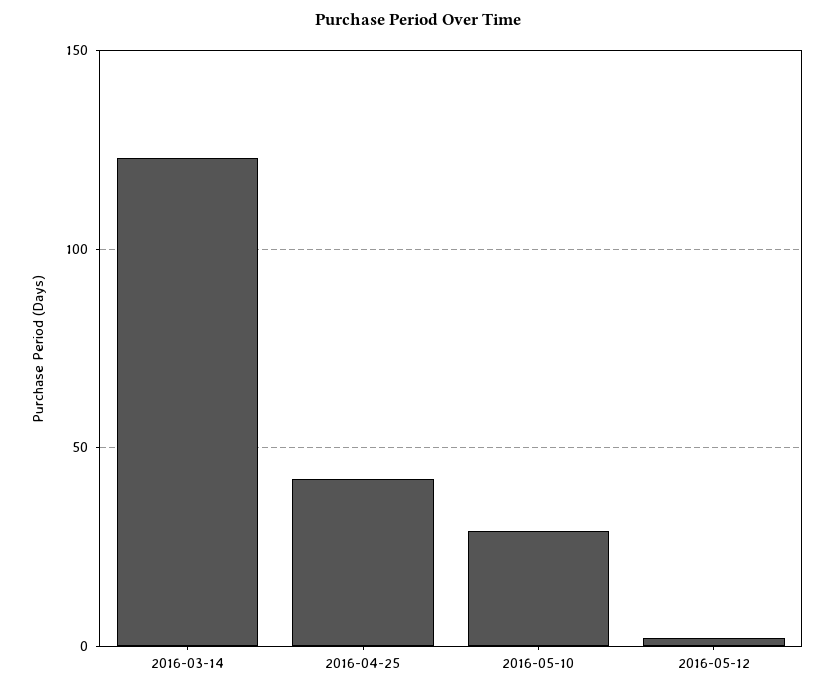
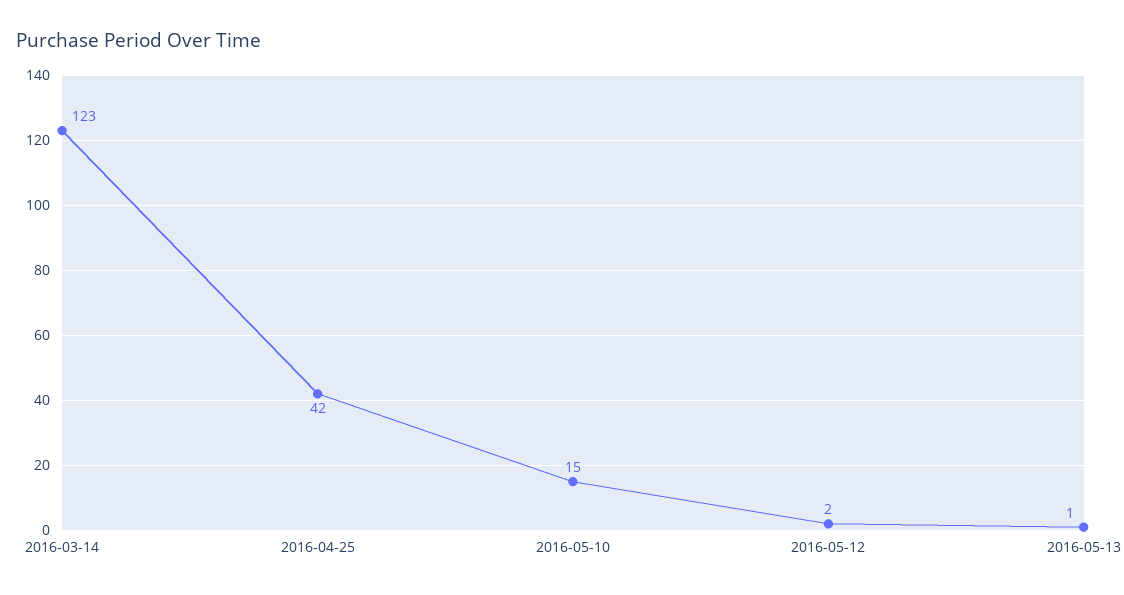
2016-05-10: 30 -> 15
2016-05-13: none -> 1

